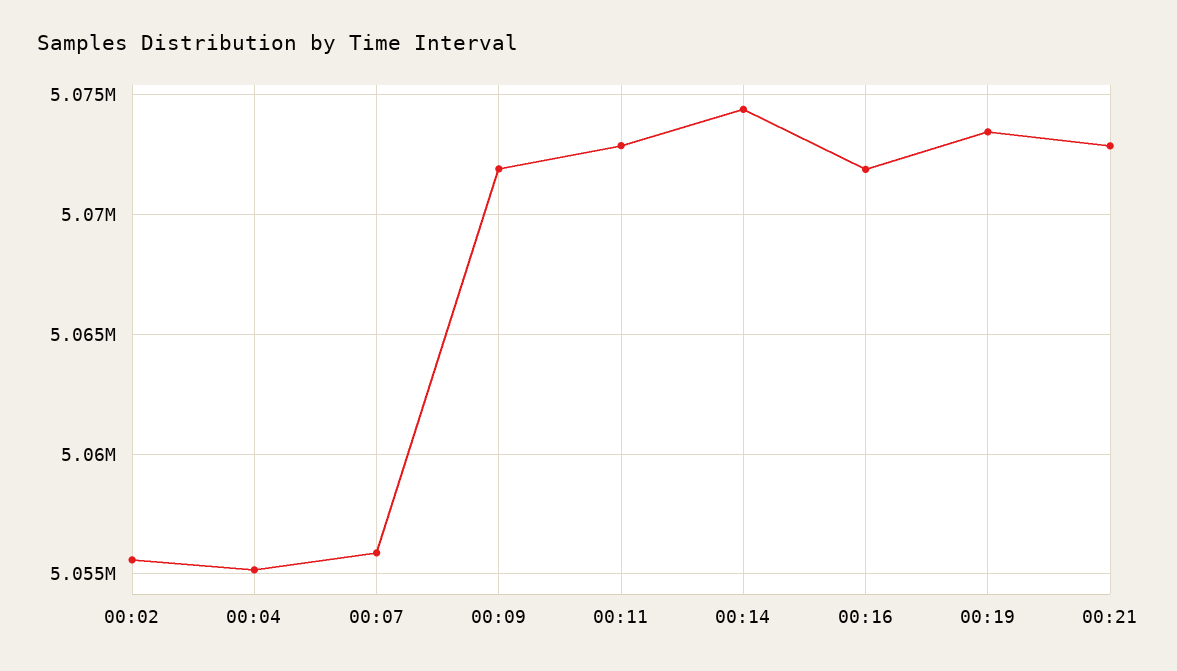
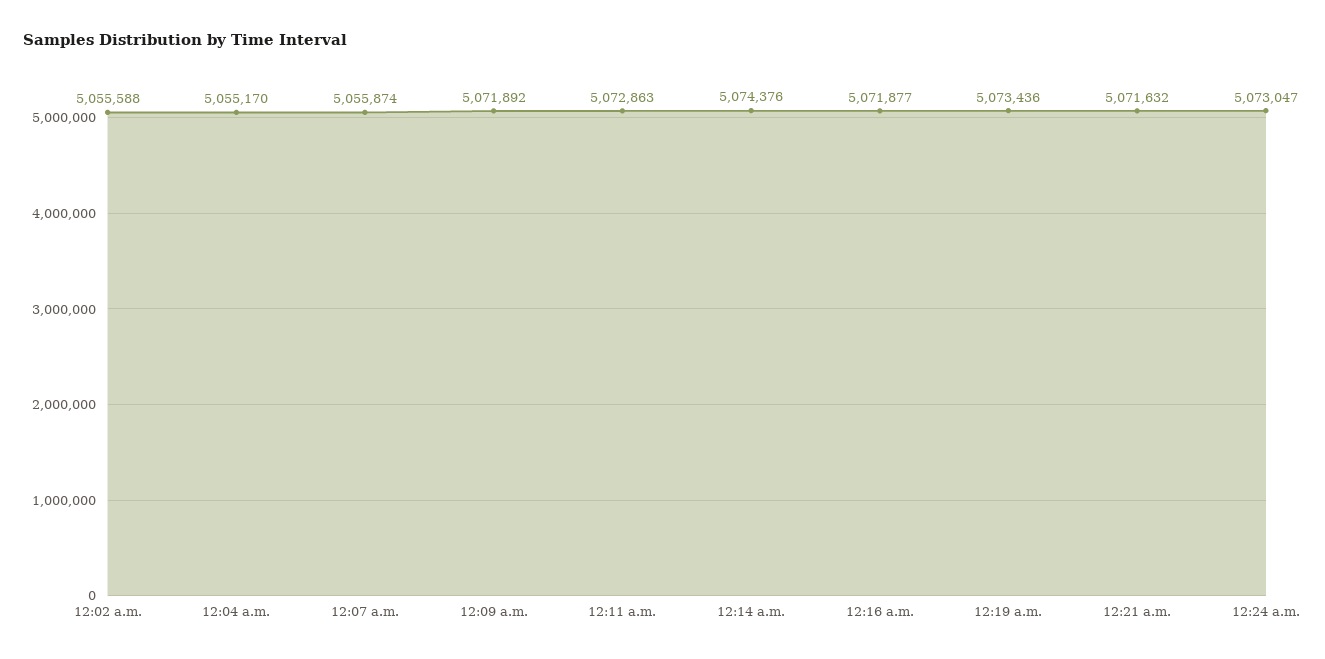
00:21: 5073000 -> 5071632
12:24 a.m.: none -> 5073047

